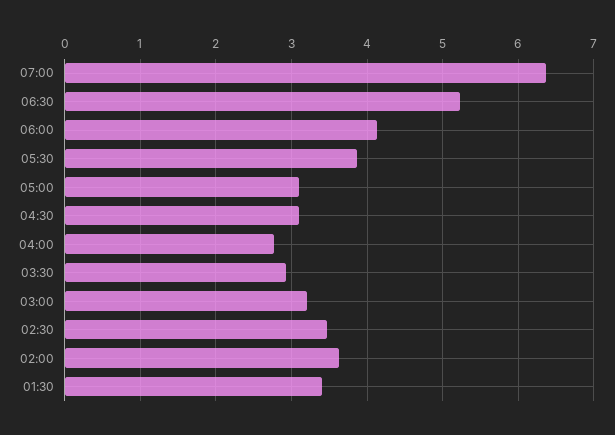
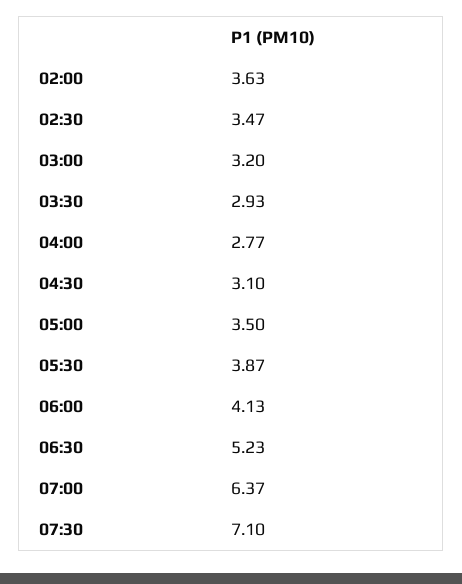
05:00: 3.1 -> 3.5
01:30: 3.4 -> none
07:30: none -> 7.1

